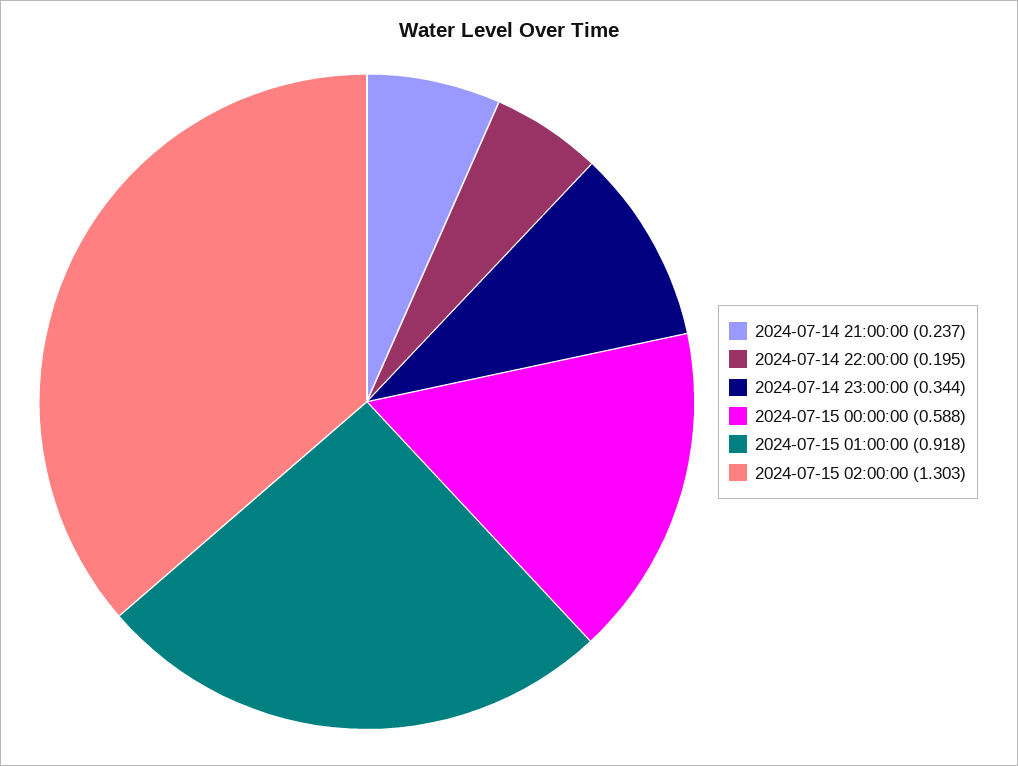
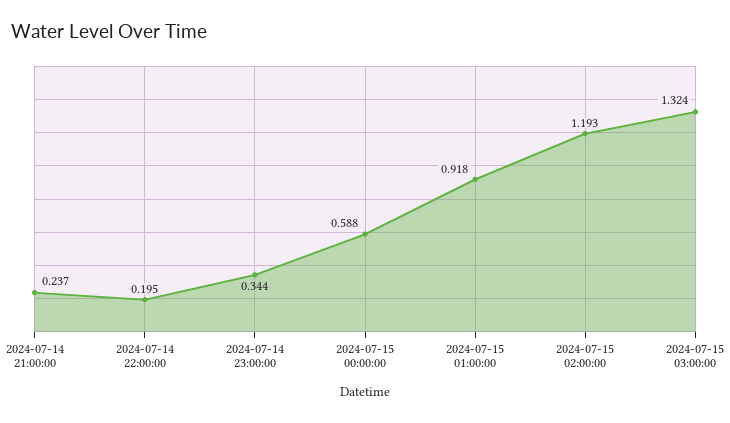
2024-07-15 02:00:00: 1.303 -> 1.193
2024-07-15 03:00:00: none -> 1.324

